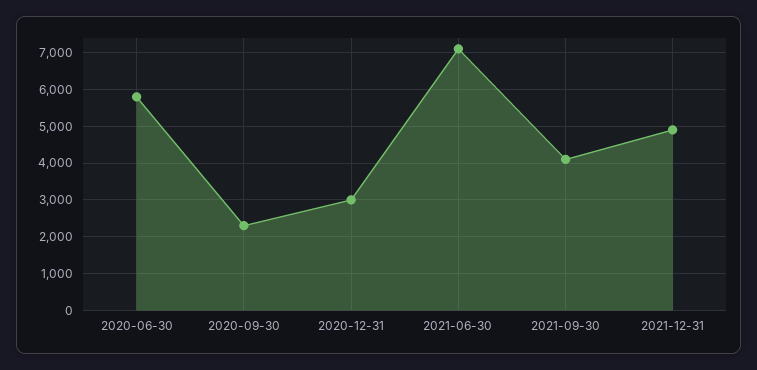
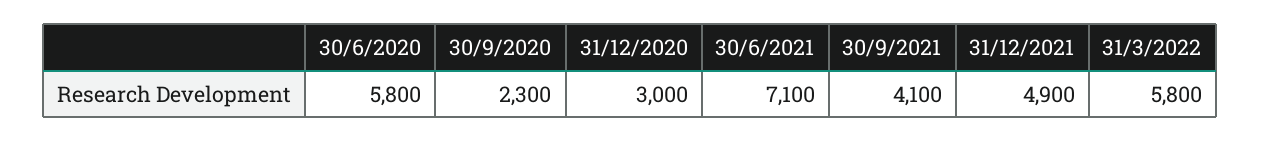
31/3/2022: none -> 5800

